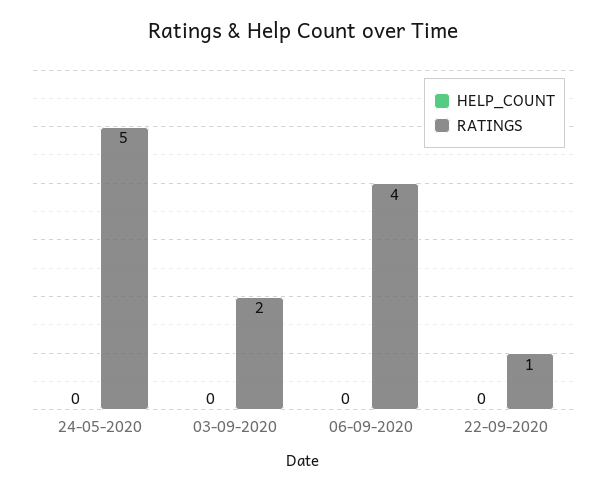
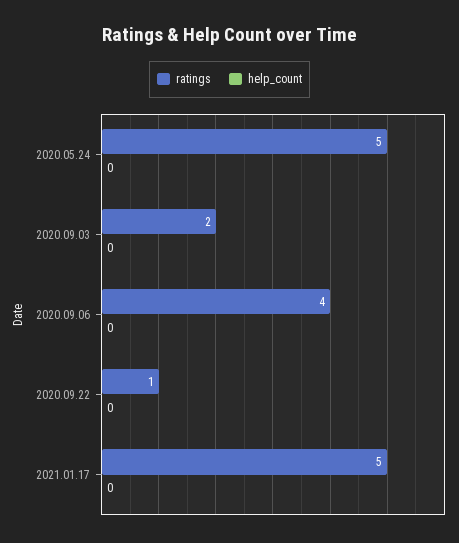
RATINGS, 2021.01.17: none -> 5
HELP_COUNT, 2021.01.17: none -> 0

